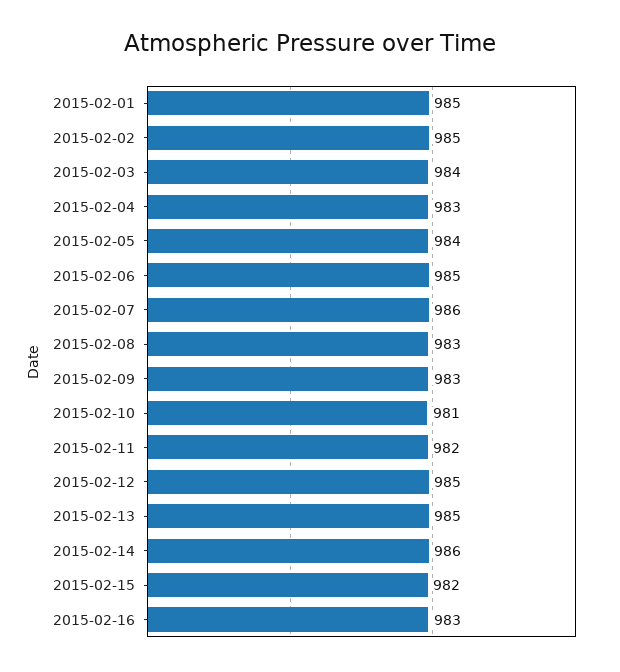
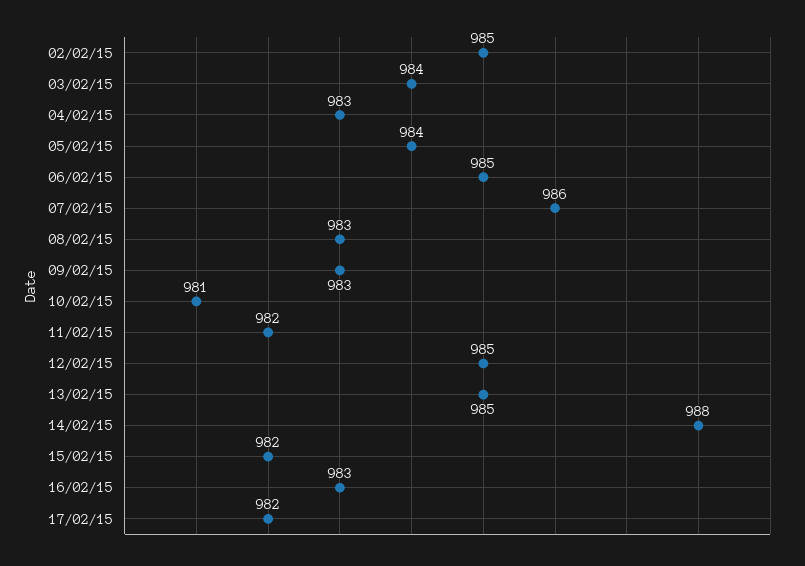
2015-02-01: 985 -> none
2015-02-14: 986 -> 988
17/02/15: none -> 982

